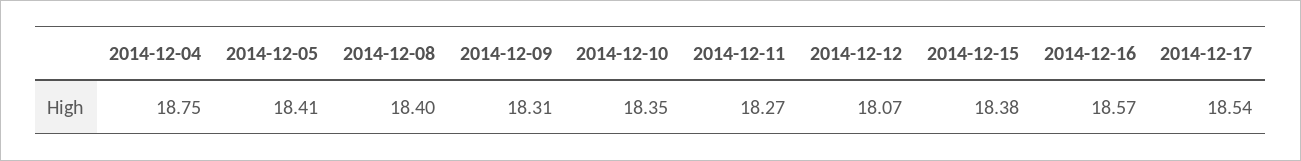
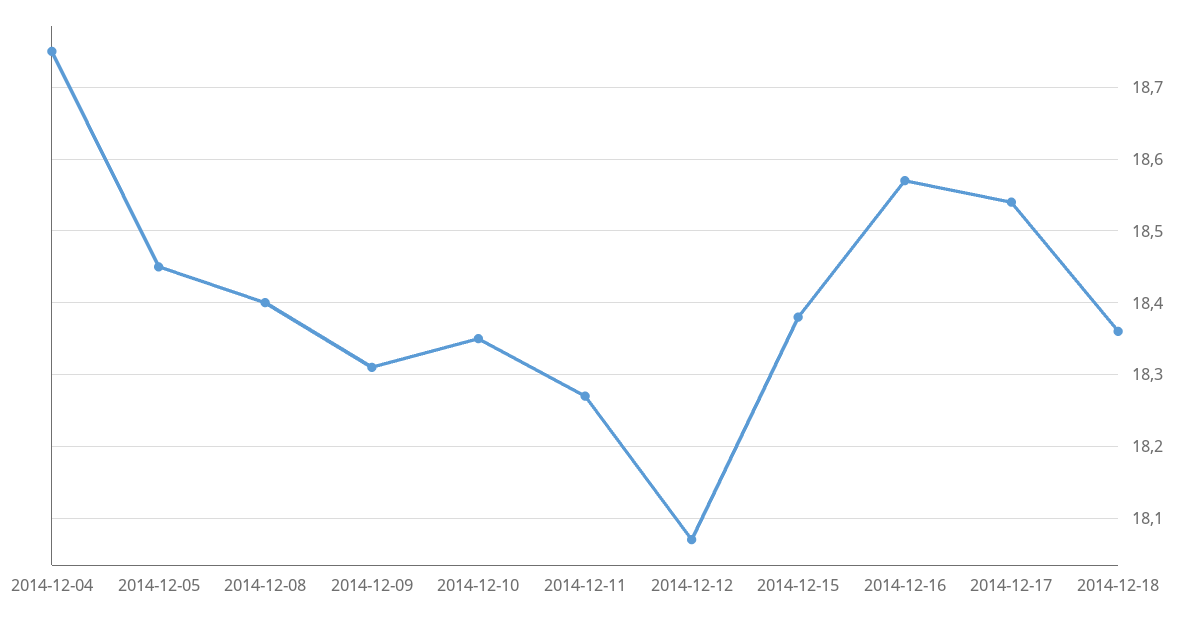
2014-12-05: 18.41 -> 18.45
2014-12-18: none -> 18.36

